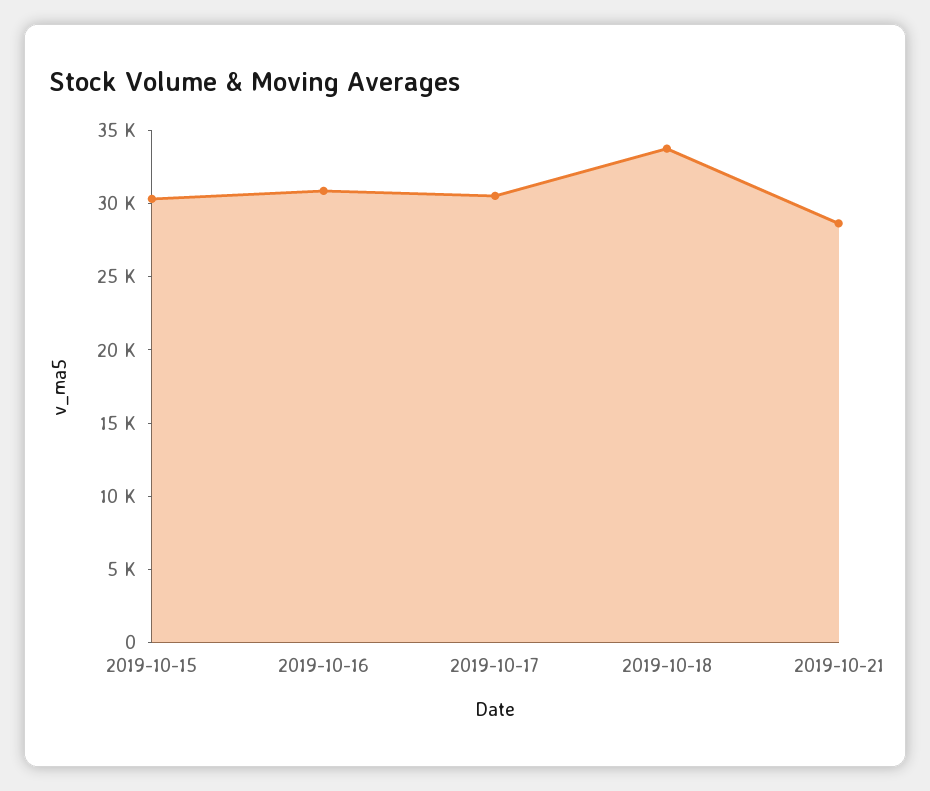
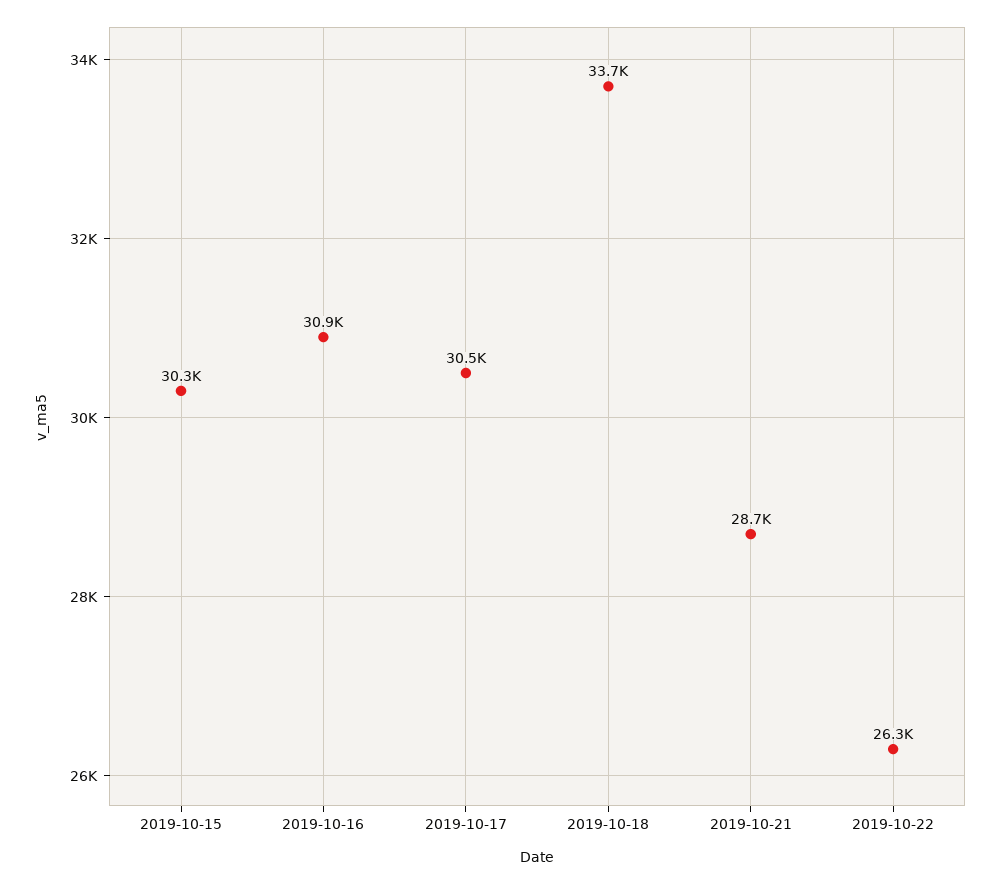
2019-10-22: none -> 26300

